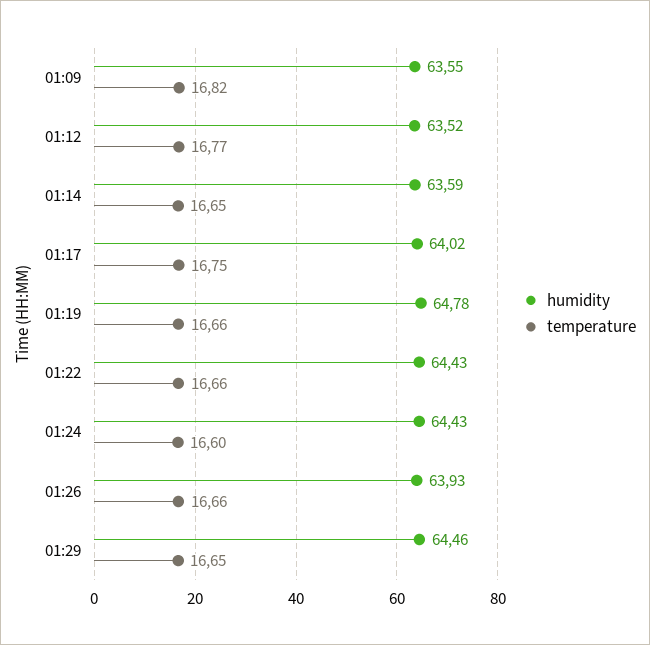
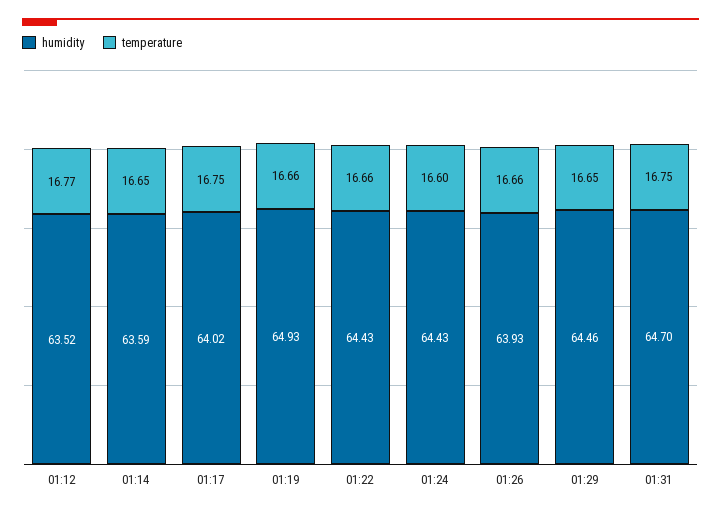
humidity, 01:09: 63.55 -> none
temperature, 01:09: 16.82 -> none
humidity, 01:19: 64.78 -> 64.93
humidity, 01:31: none -> 64.7
temperature, 01:31: none -> 16.75

